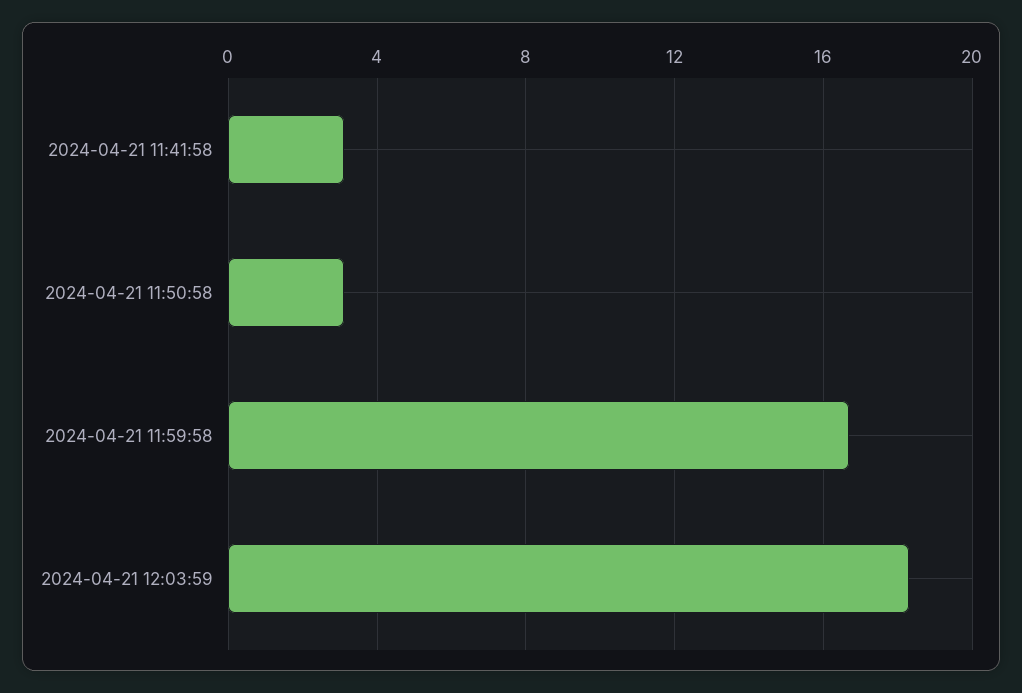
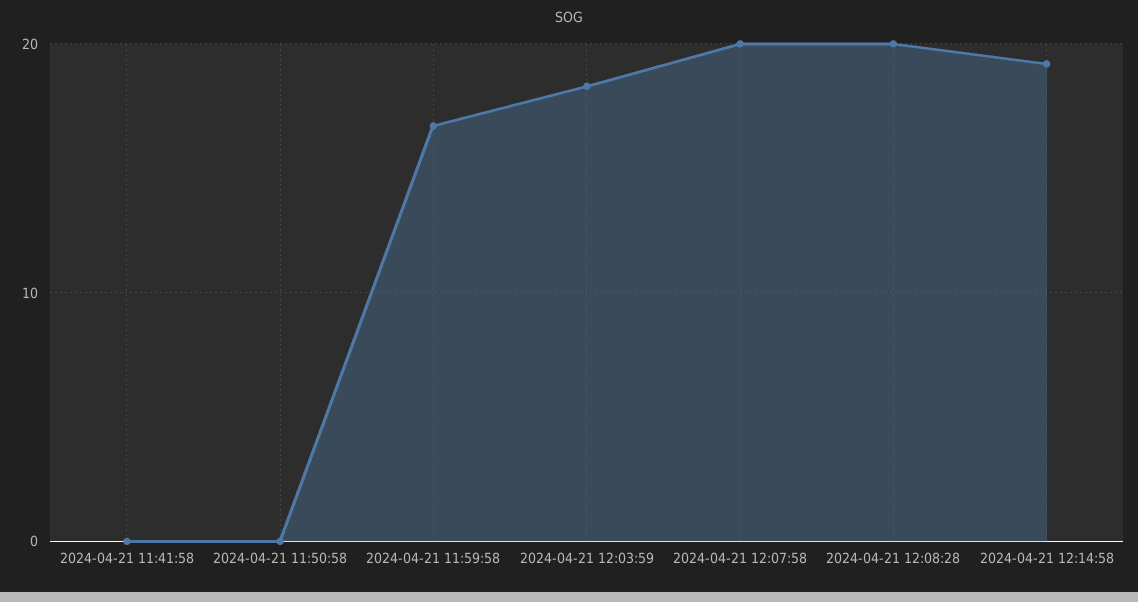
2024-04-21 11:41:58: 3 -> 0
2024-04-21 11:50:58: 3 -> 0
2024-04-21 12:07:58: none -> 20
2024-04-21 12:08:28: none -> 20
2024-04-21 12:14:58: none -> 19

